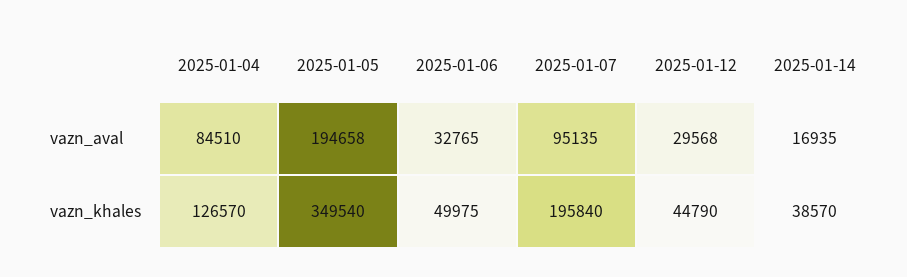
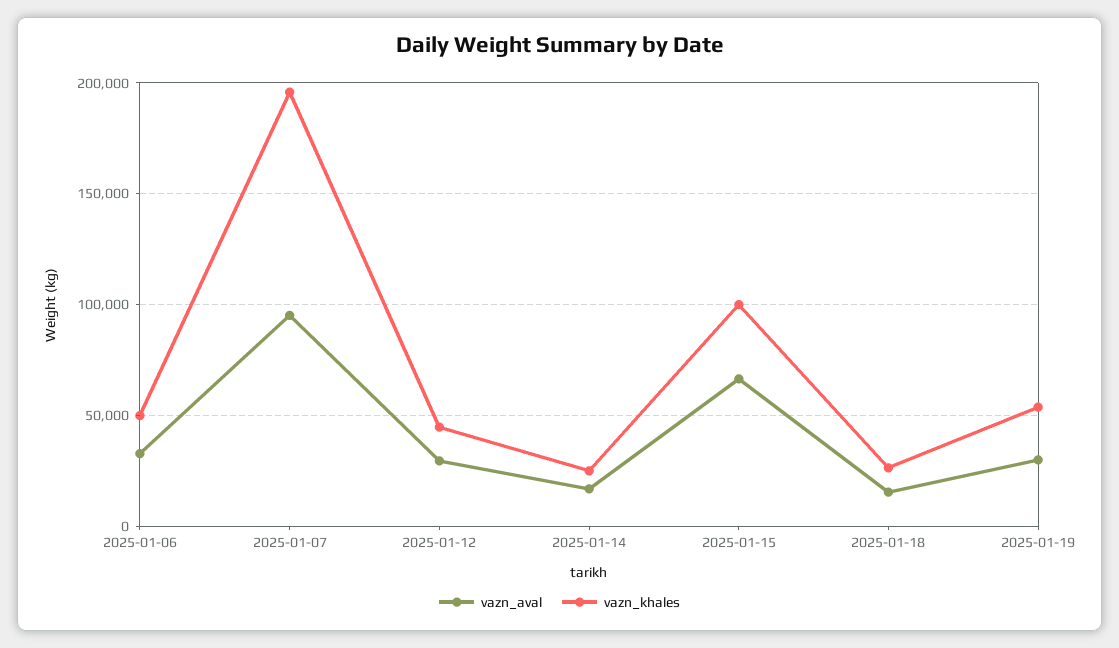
vazn_aval, 2025-01-04: 84510 -> none
vazn_aval, 2025-01-05: 194658 -> none
vazn_khales, 2025-01-04: 126570 -> none
vazn_khales, 2025-01-05: 349540 -> none
vazn_khales, 2025-01-14: 38570 -> 25000
vazn_aval, 2025-01-15: none -> 65000
vazn_khales, 2025-01-15: none -> 100000
vazn_aval, 2025-01-18: none -> 15000
vazn_khales, 2025-01-18: none -> 25000
vazn_aval, 2025-01-19: none -> 30000
vazn_khales, 2025-01-19: none -> 55000

